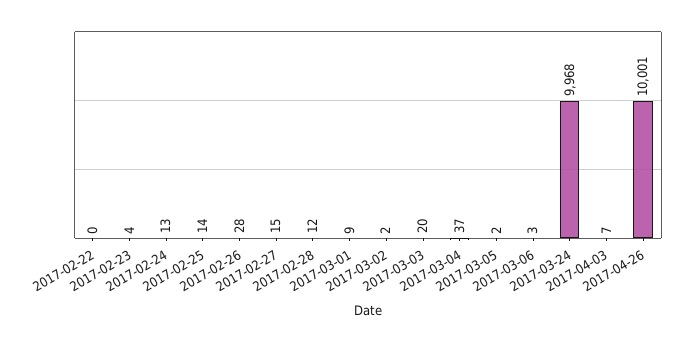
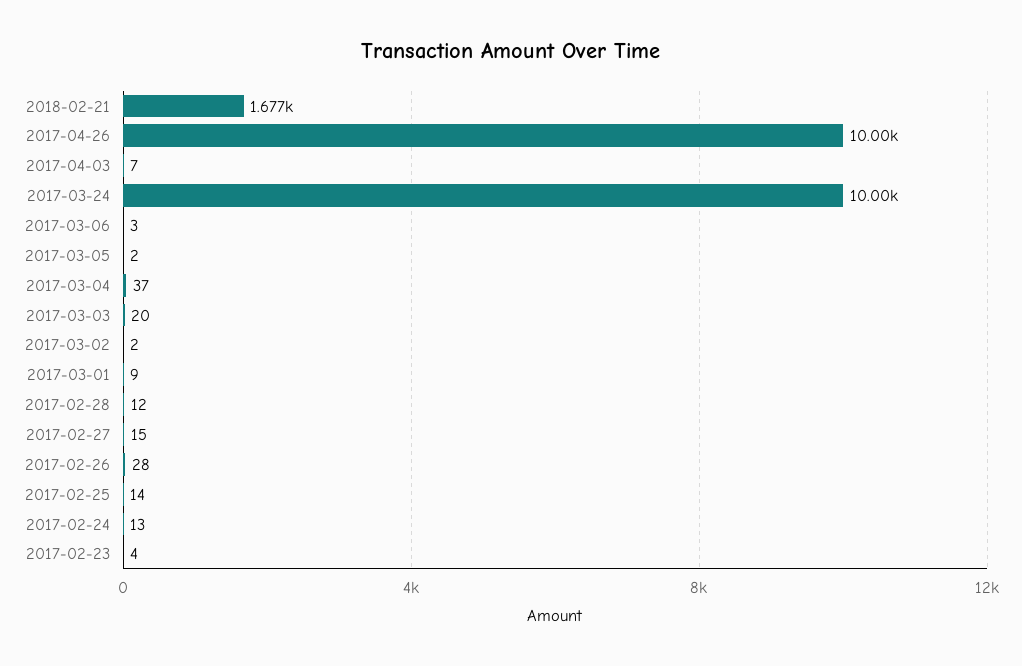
2017-02-22: 0 -> none
2017-03-24: 9968 -> 10000
2018-02-21: none -> 1677

